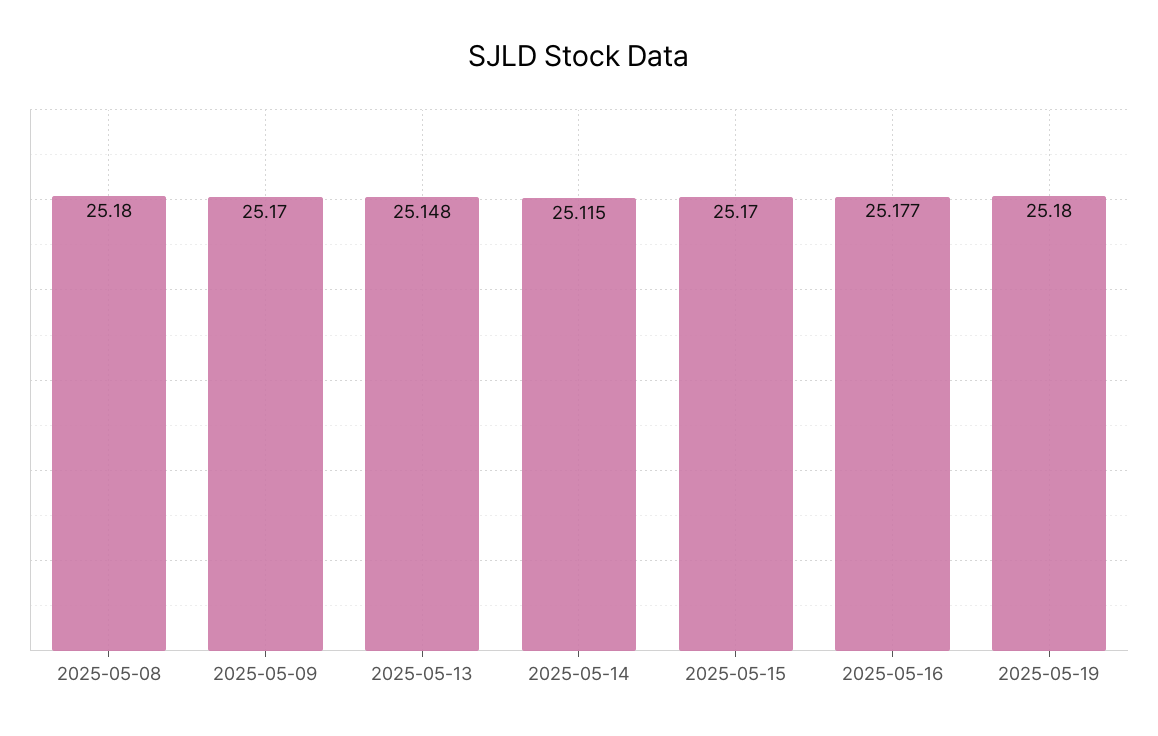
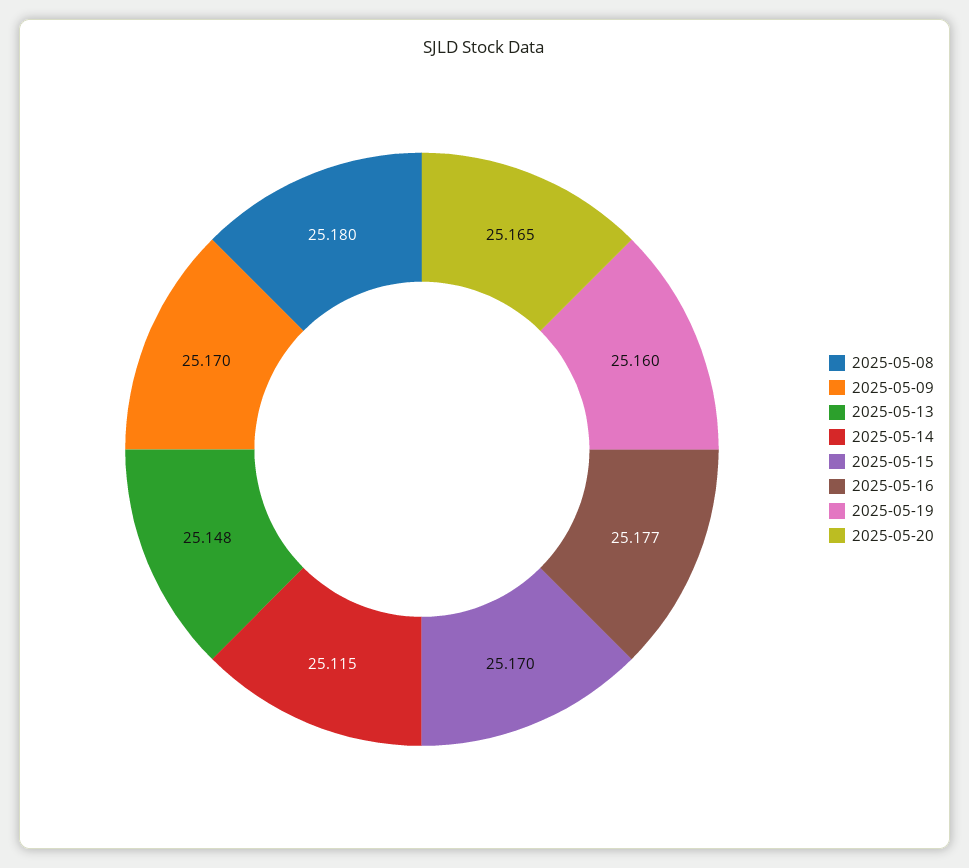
2025-05-19: 25.18 -> 25.16
2025-05-20: none -> 25.165

